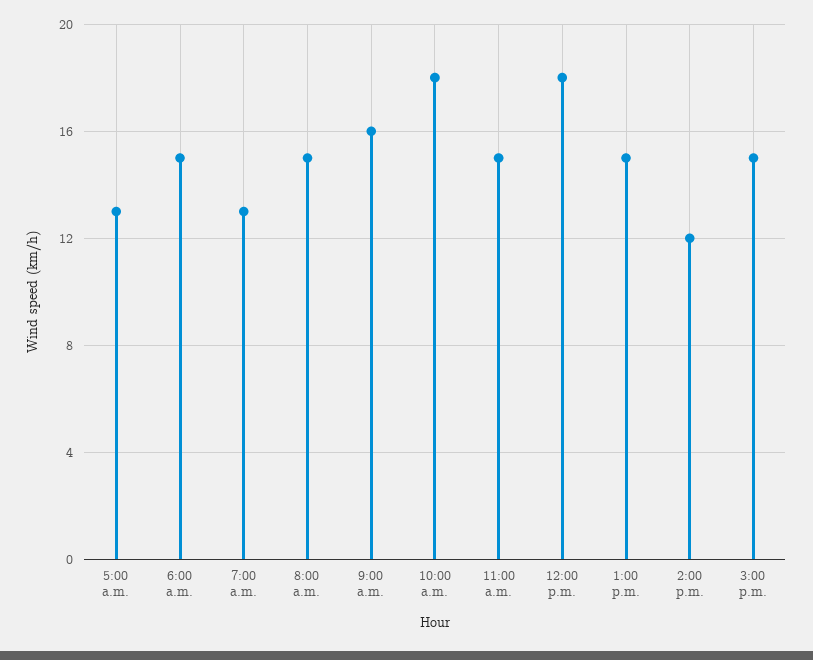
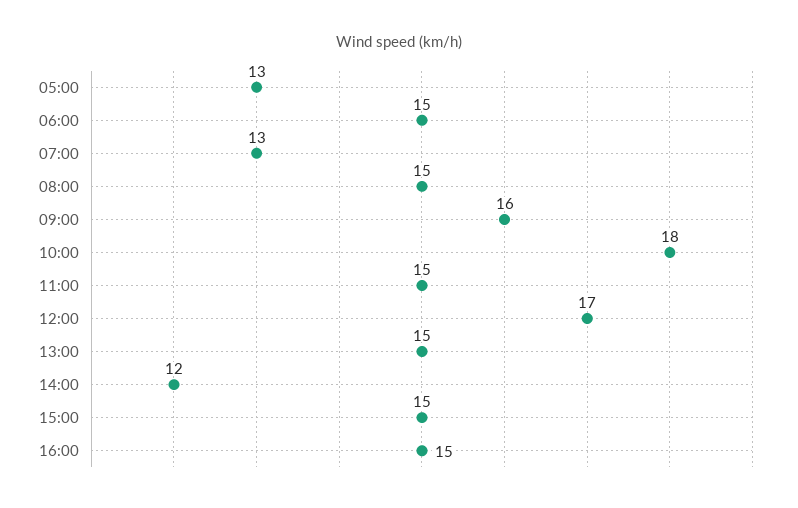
12:00 p.m.: 18 -> 17
16:00: none -> 15

